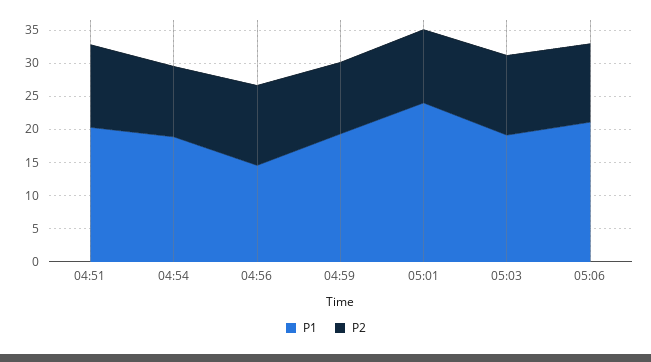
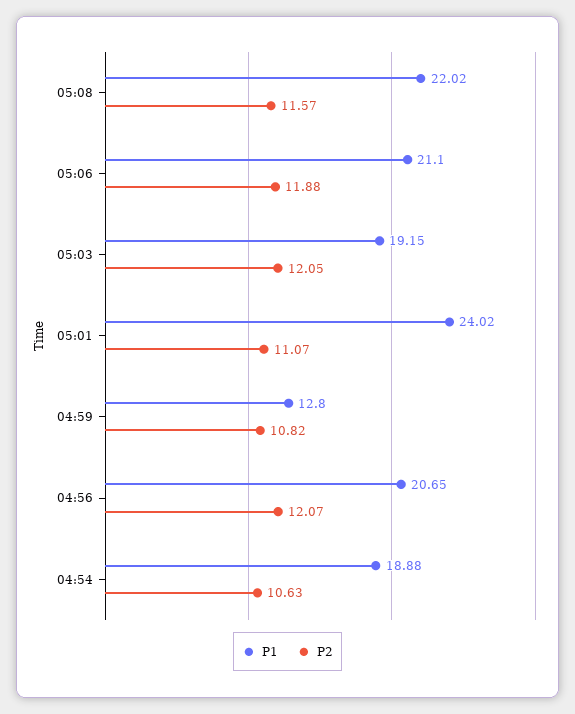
P1, 04:51: 20 -> none
P2, 04:51: 12.5 -> none
P1, 04:56: 15 -> 20.65
P1, 04:59: 20 -> 12.8
P1, 05:08: none -> 22.02
P2, 05:08: none -> 11.57

